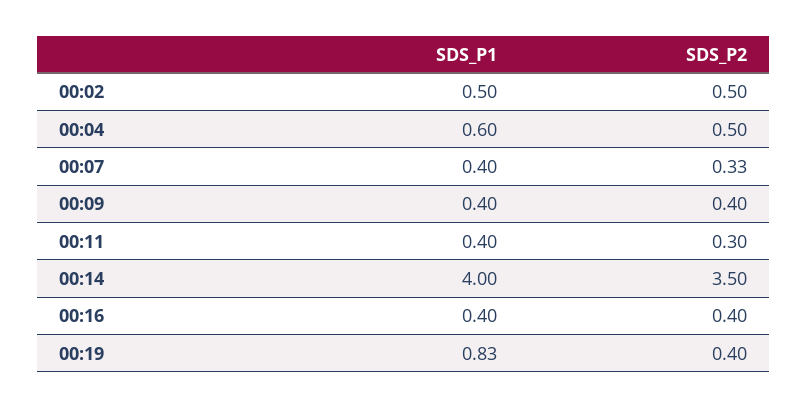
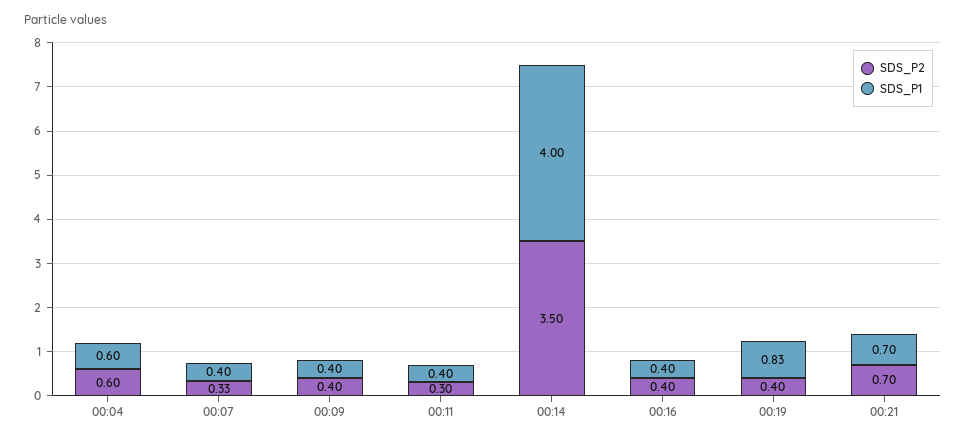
SDS_P1, 00:02: 0.5 -> none
SDS_P2, 00:02: 0.5 -> none
SDS_P2, 00:04: 0.5 -> 0.6
SDS_P2, 00:21: none -> 0.7
SDS_P1, 00:21: none -> 0.7

